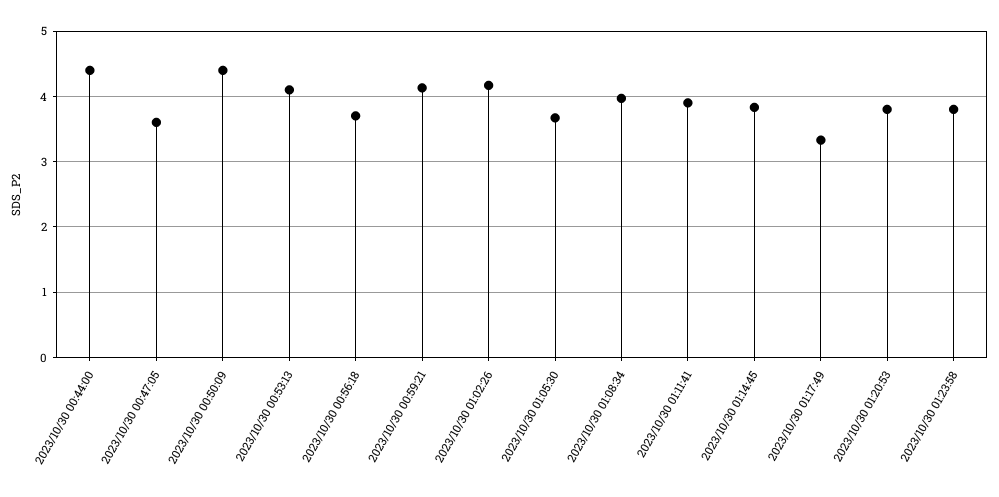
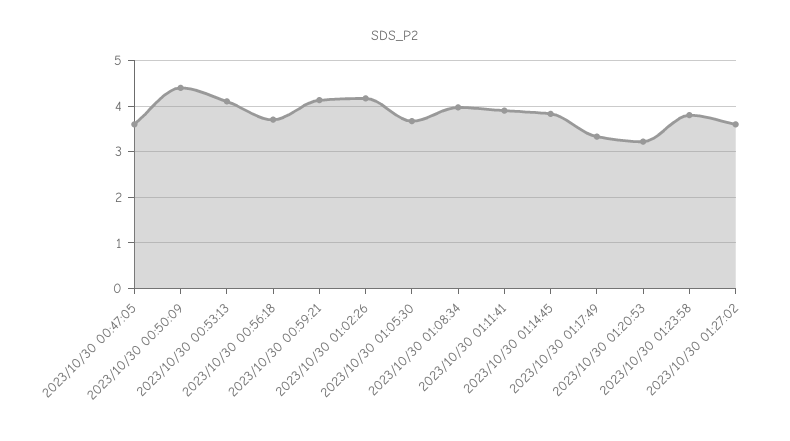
2023/10/30 00:44:00: 4.4 -> none
2023/10/30 01:20:53: 3.8 -> 3.2
2023/10/30 01:27:02: none -> 3.6

